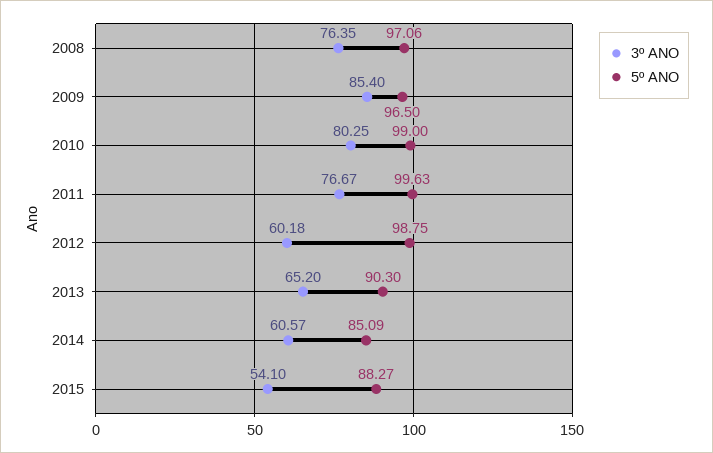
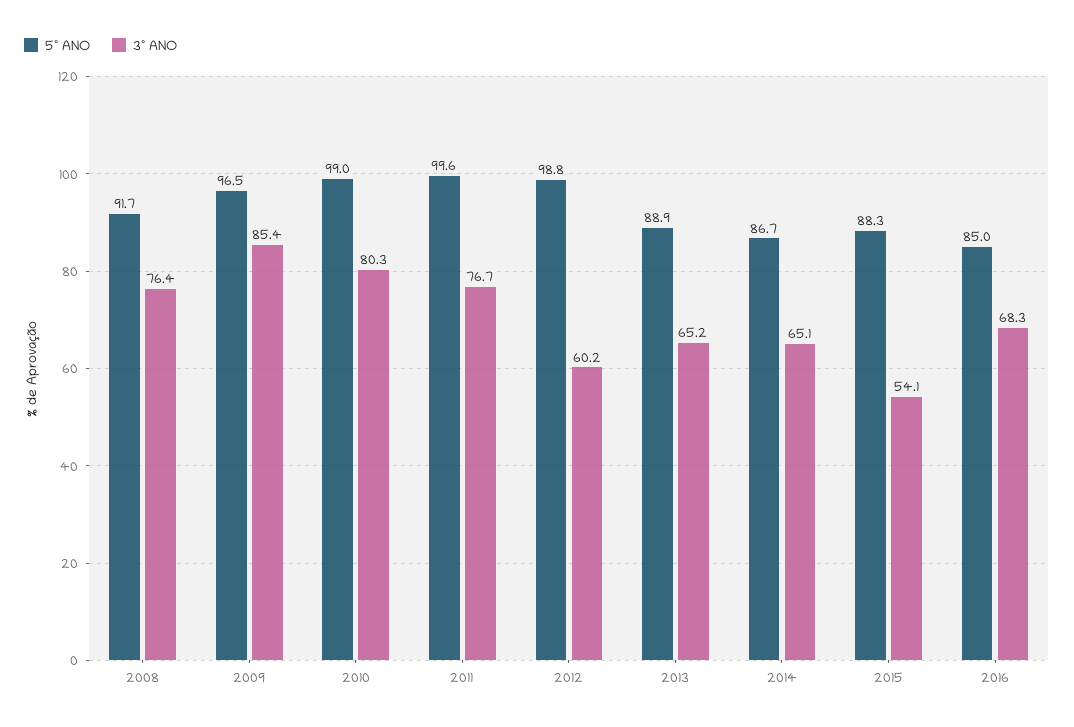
5º ANO, 2008: 97.06 -> 91.7
5º ANO, 2013: 90.3 -> 88.9
3º ANO, 2014: 60.57 -> 65.1
5º ANO, 2014: 85.09 -> 86.7
5º ANO, 2016: none -> 85
3º ANO, 2016: none -> 68.3

